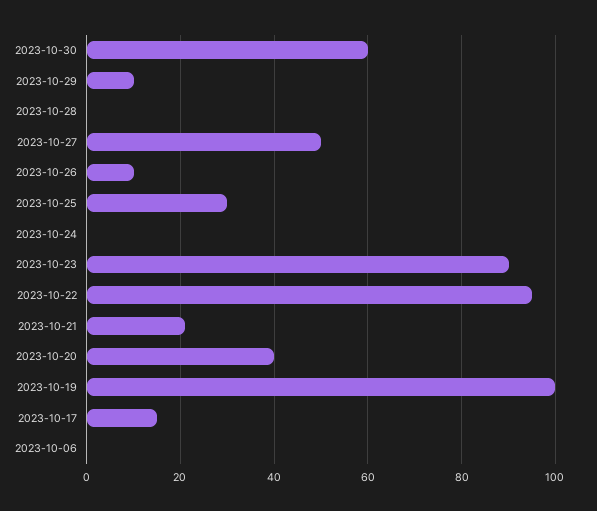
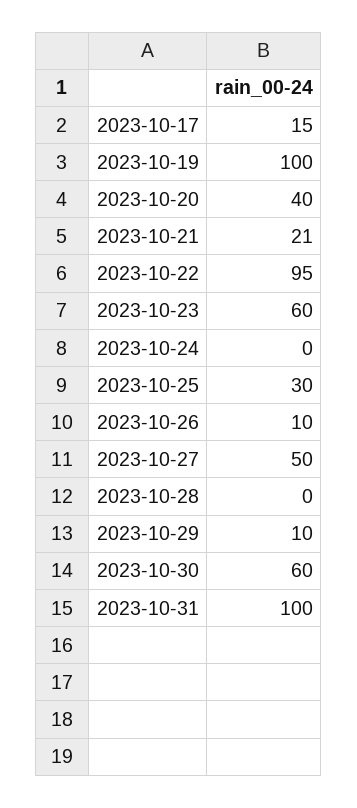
2023-10-23: 90 -> 60
2023-10-06: 0 -> none
2023-10-31: none -> 100

